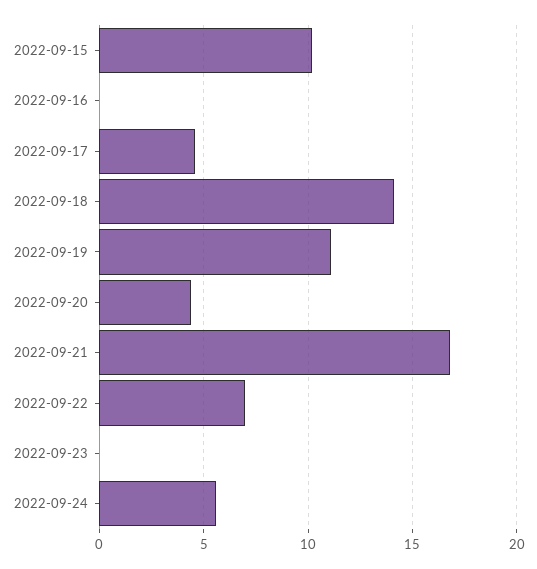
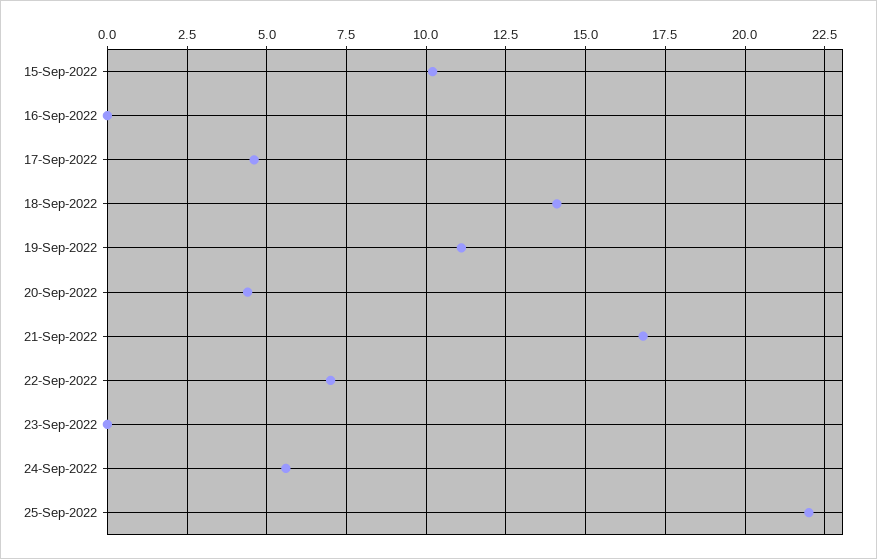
25-Sep-2022: none -> 22

